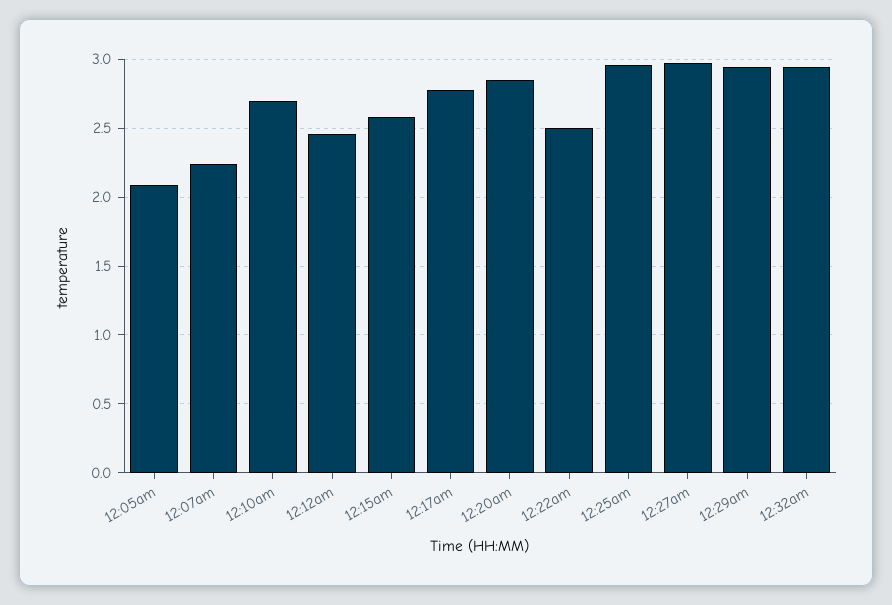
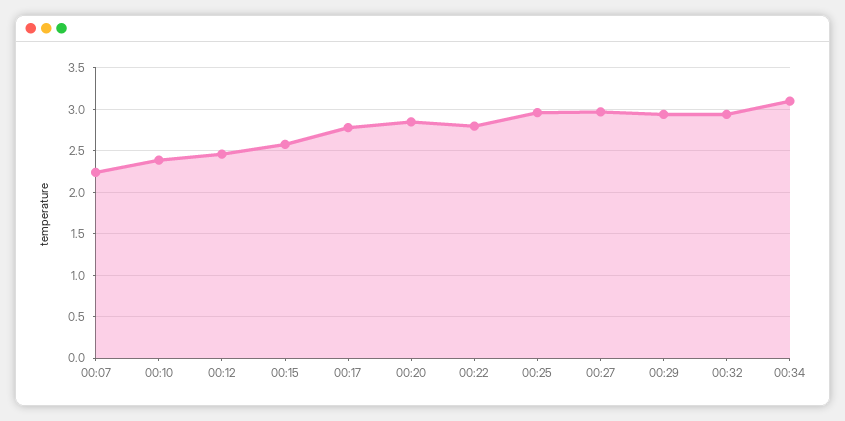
12:05am: 2.1 -> none
12:10am: 2.7 -> 2.4
12:22am: 2.5 -> 2.8
00:34: none -> 3.1

